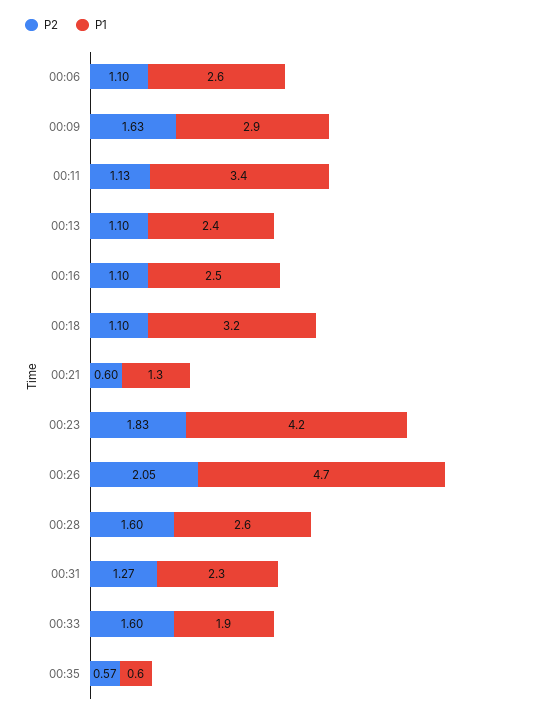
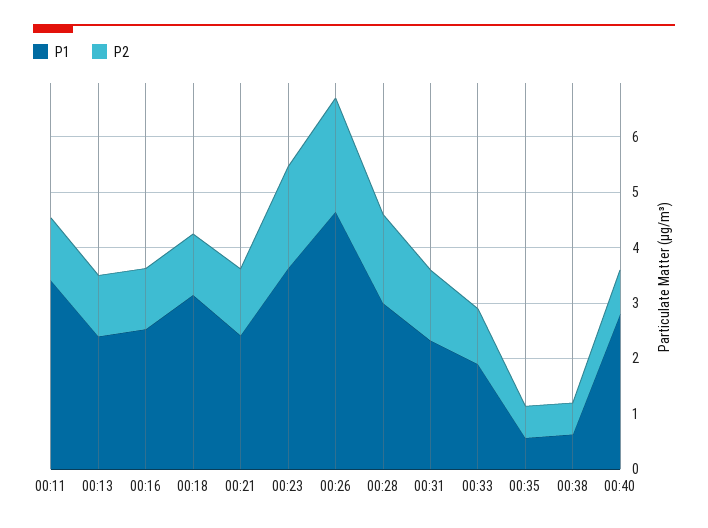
P2, 00:06: 1.1 -> none
P1, 00:06: 2.6 -> none
P2, 00:09: 1.63 -> none
P1, 00:09: 2.9 -> none
P2, 00:21: 0.6 -> 1.2
P1, 00:21: 1.3 -> 2.4
P1, 00:23: 4.2 -> 3.6
P1, 00:28: 2.6 -> 3
P2, 00:33: 1.6 -> 1
P1, 00:38: none -> 0.6
P2, 00:38: none -> 0.6
P1, 00:40: none -> 2.8
P2, 00:40: none -> 0.8

